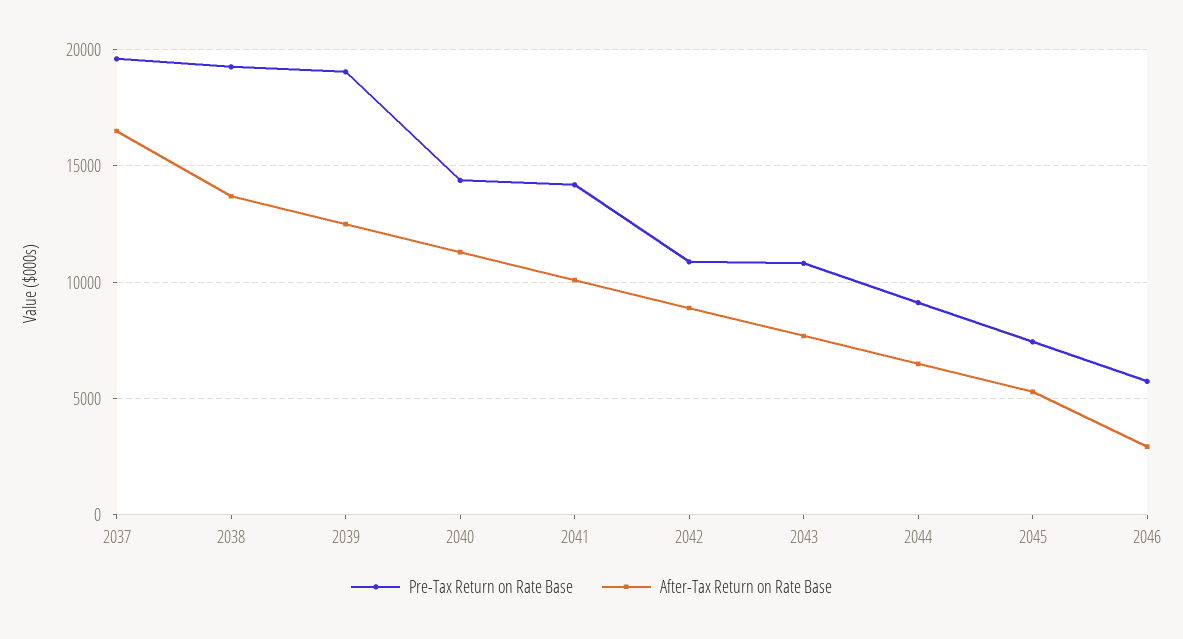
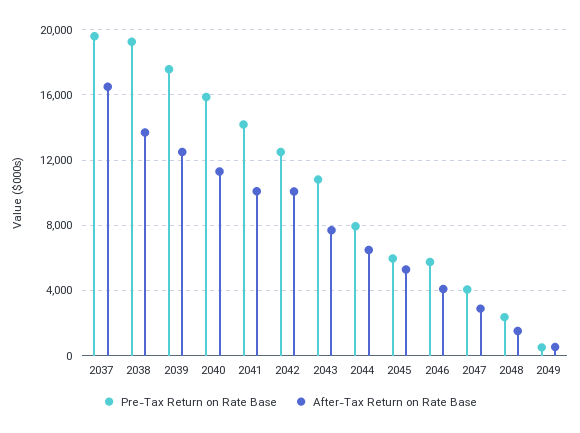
Pre-Tax Return on Rate Base, 2039: 19000 -> 17500
Pre-Tax Return on Rate Base, 2040: 14500 -> 16000
Pre-Tax Return on Rate Base, 2042: 11000 -> 12500
After-Tax Return on Rate Base, 2042: 9000 -> 10000
Pre-Tax Return on Rate Base, 2044: 9000 -> 8000
Pre-Tax Return on Rate Base, 2045: 7500 -> 6000
After-Tax Return on Rate Base, 2046: 3000 -> 4000
Pre-Tax Return on Rate Base, 2047: none -> 4000
After-Tax Return on Rate Base, 2047: none -> 3000
Pre-Tax Return on Rate Base, 2048: none -> 2500
After-Tax Return on Rate Base, 2048: none -> 1500
Pre-Tax Return on Rate Base, 2049: none -> 500
After-Tax Return on Rate Base, 2049: none -> 500

